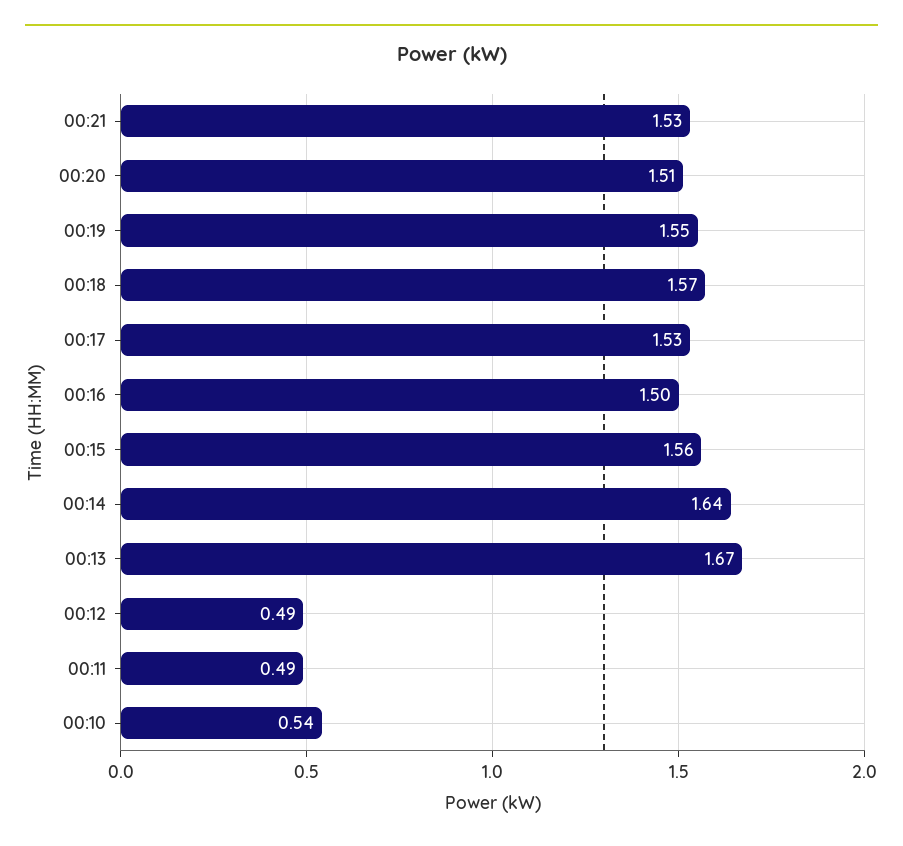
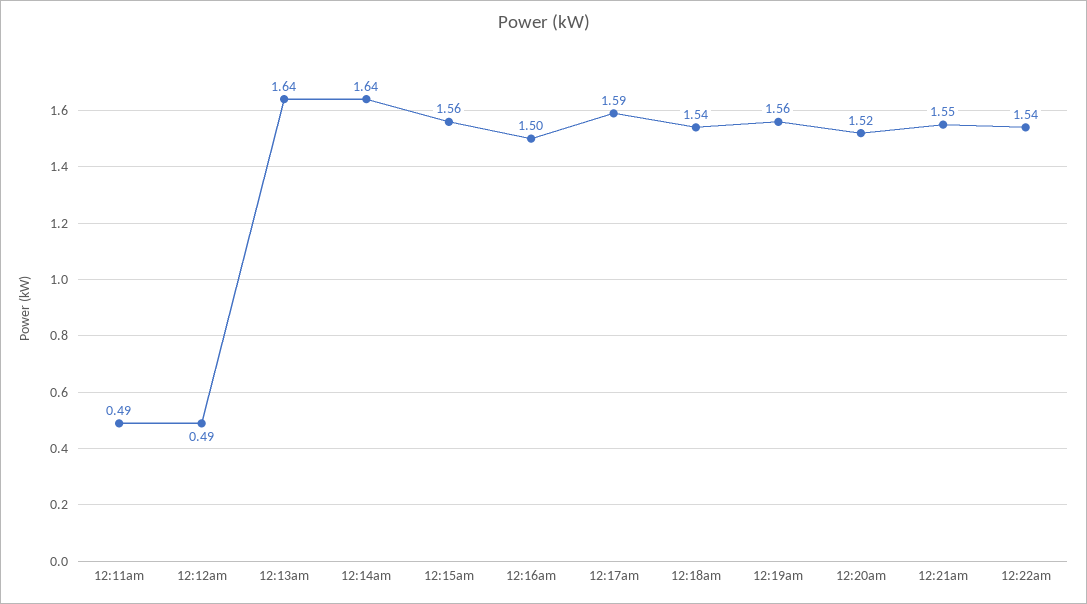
00:21: 1.53 -> 1.55
00:20: 1.51 -> 1.52
00:19: 1.55 -> 1.56
00:18: 1.57 -> 1.54
00:17: 1.53 -> 1.59
00:13: 1.67 -> 1.64
00:10: 0.54 -> none
12:22am: none -> 1.54

